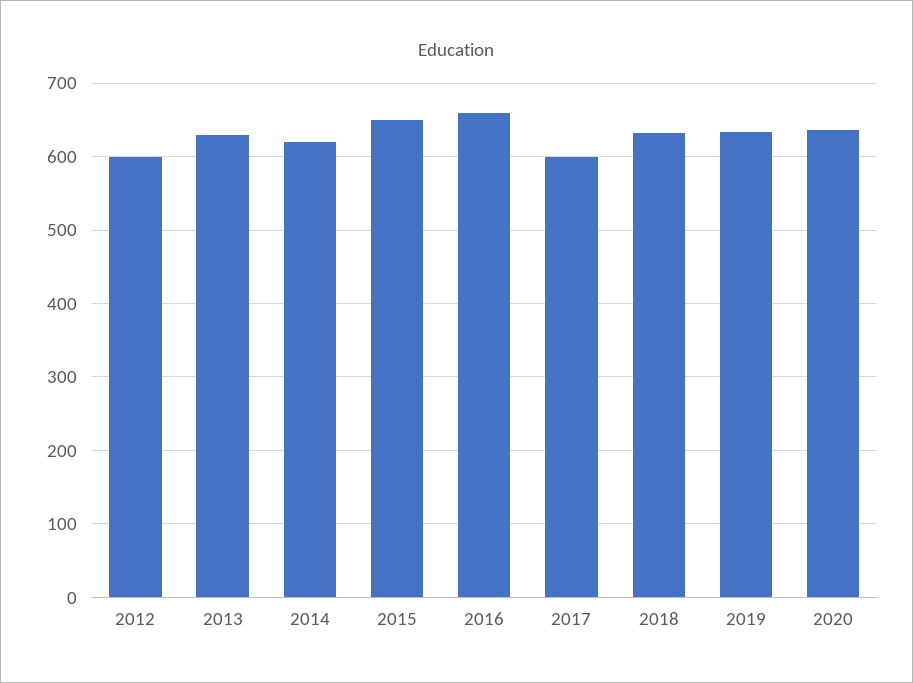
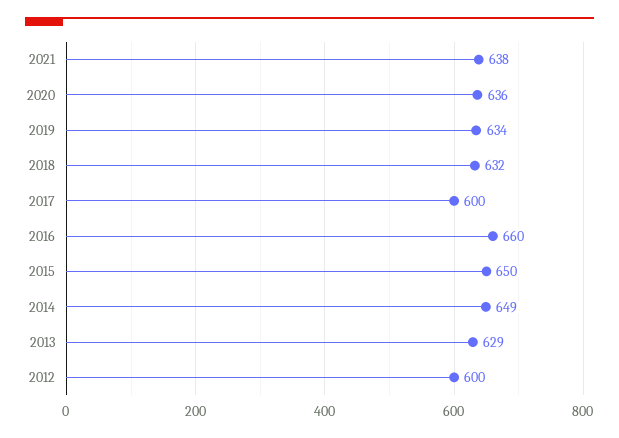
2014: 620 -> 649
2021: none -> 638

